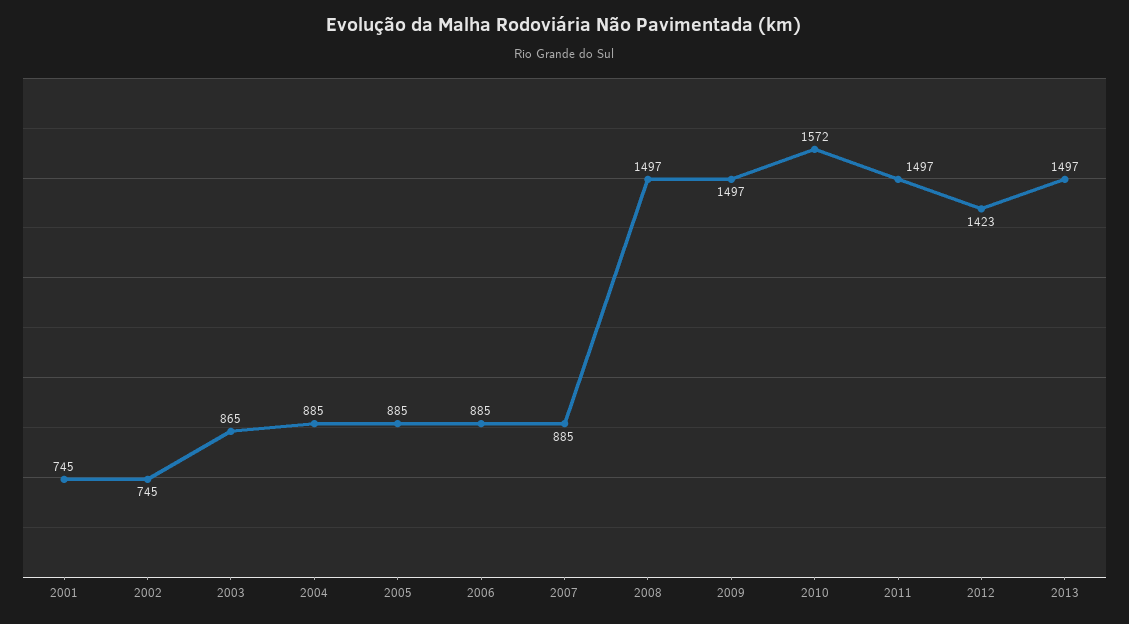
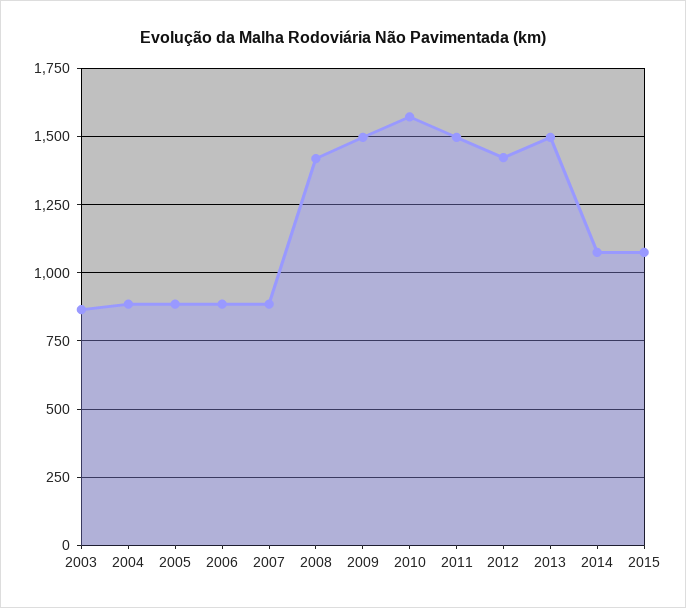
2001: 745 -> none
2002: 745 -> none
2008: 1497 -> 1425
2014: none -> 1075
2015: none -> 1075

